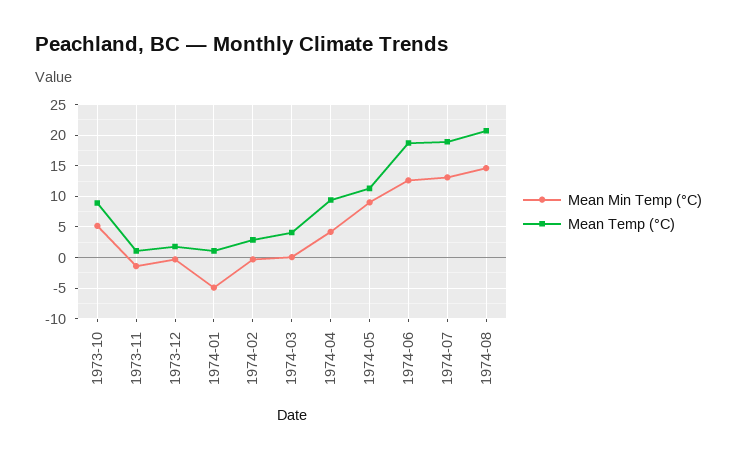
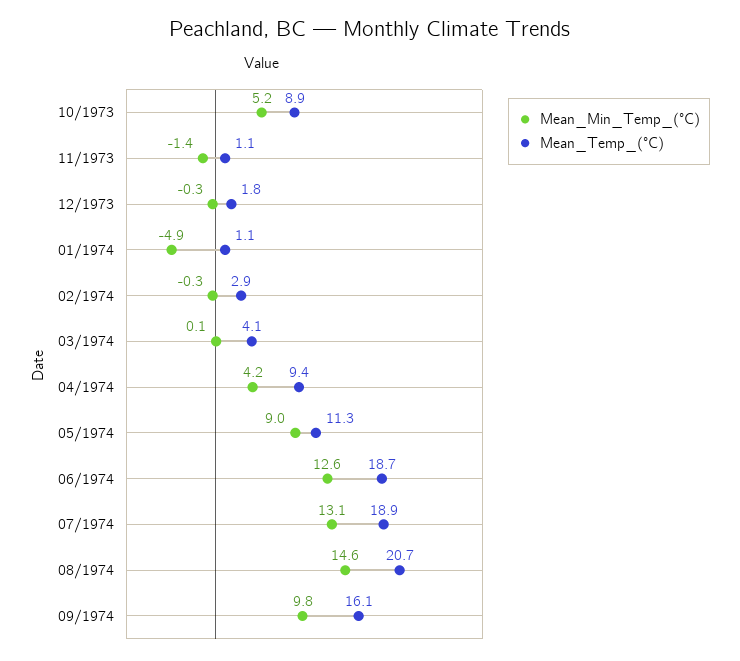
Mean Min Temp (°C), 09/1974: none -> 9.8
Mean Temp (°C), 09/1974: none -> 16.1

